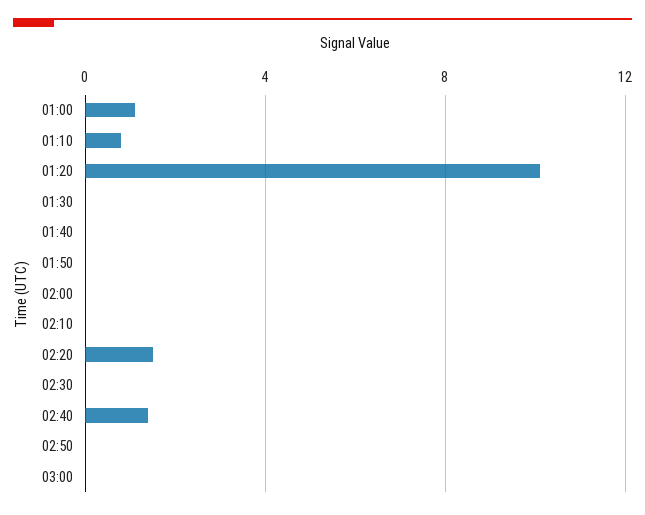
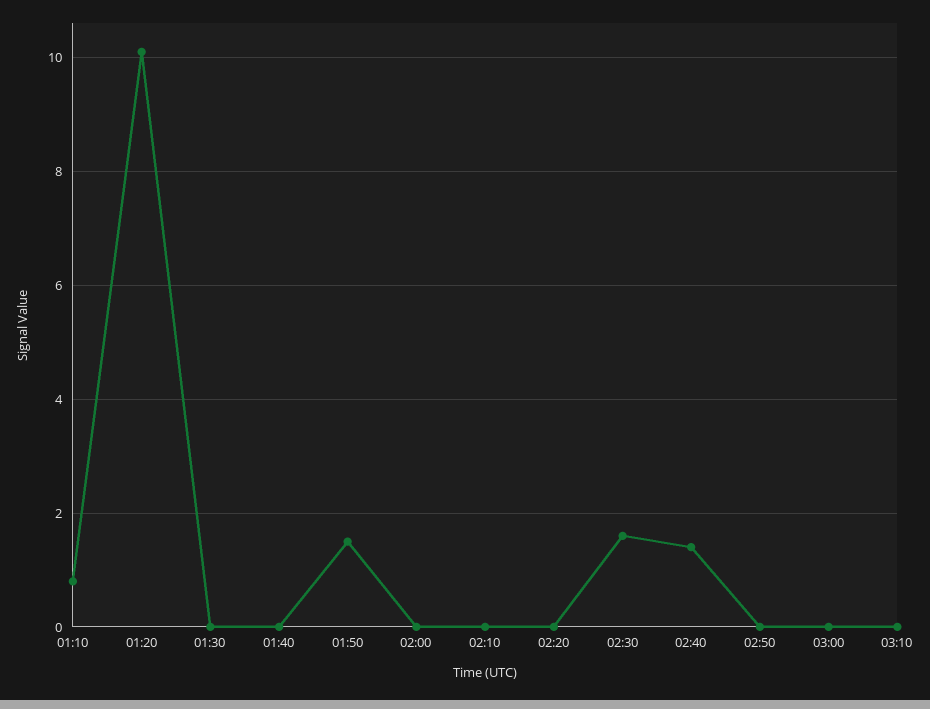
01:00: 1 -> none
01:50: 0 -> 1.5
02:20: 1.5 -> 0
02:30: 0 -> 1.5
03:10: none -> 0

